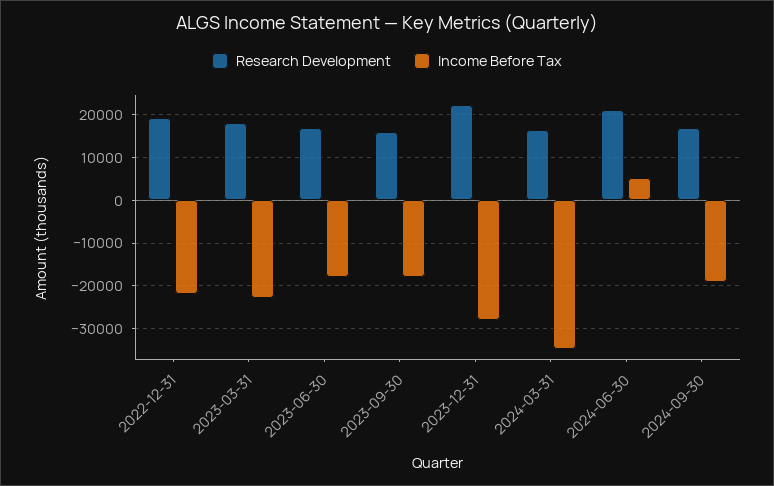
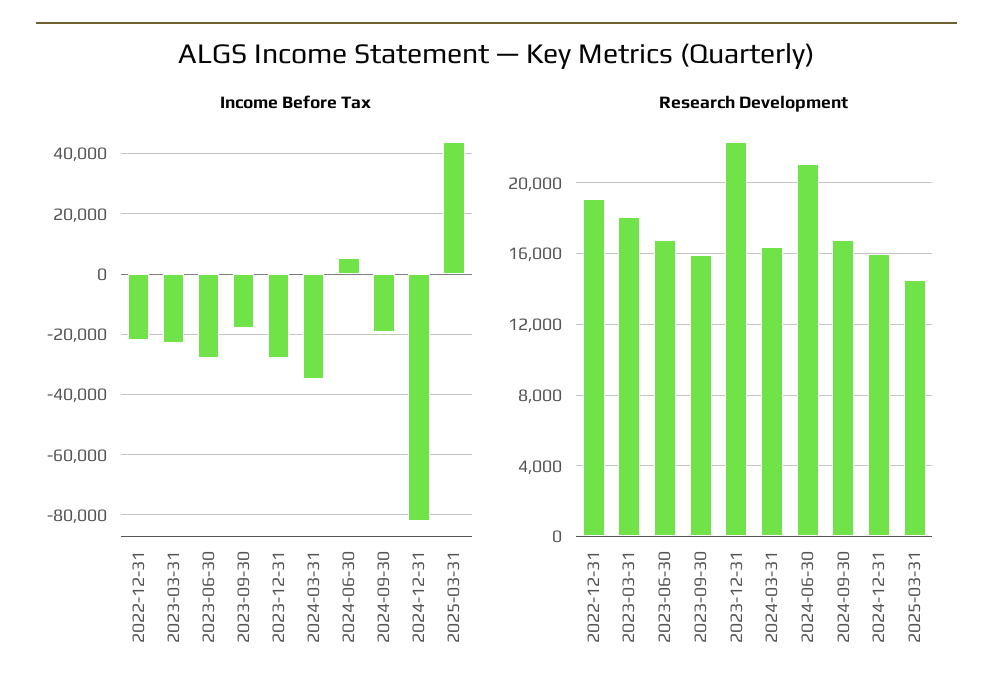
Income Before Tax, 2023-06-30: -18000 -> -28000
Income Before Tax, 2024-12-31: none -> -82000
Income Before Tax, 2025-03-31: none -> 44000
Research Development, 2024-12-31: none -> 16000
Research Development, 2025-03-31: none -> 14500

